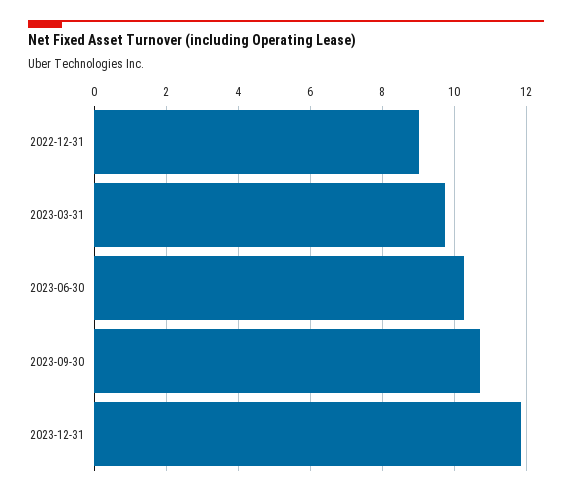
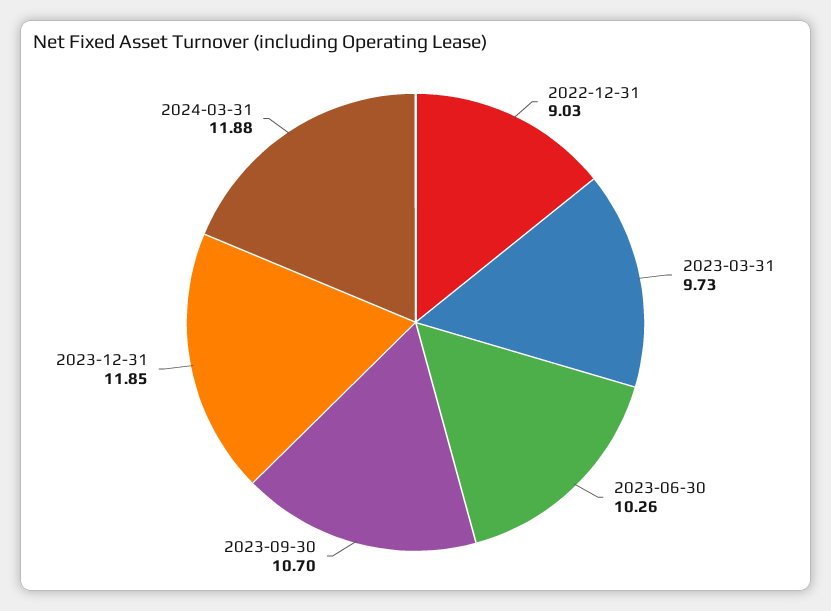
2024-03-31: none -> 11.88

